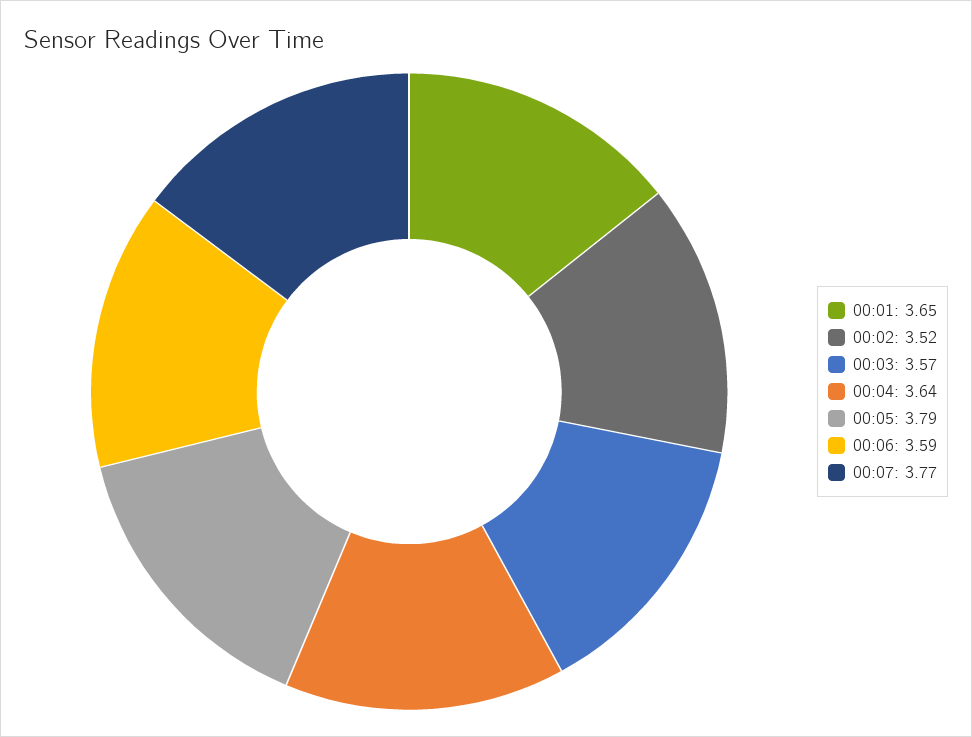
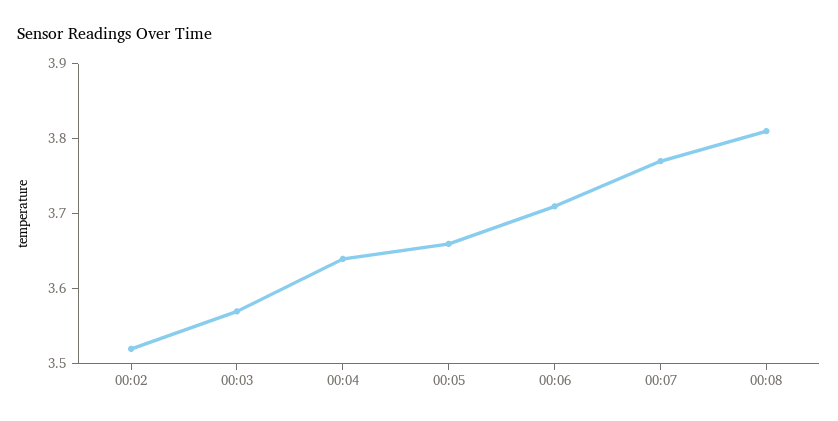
00:01: 3.65 -> none
00:05: 3.79 -> 3.65
00:06: 3.59 -> 3.7
00:08: none -> 3.8

